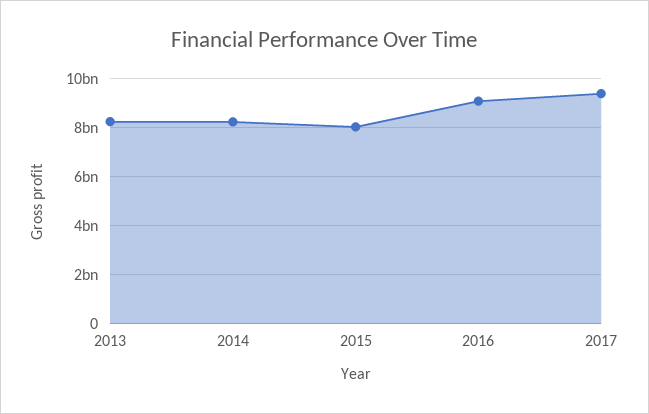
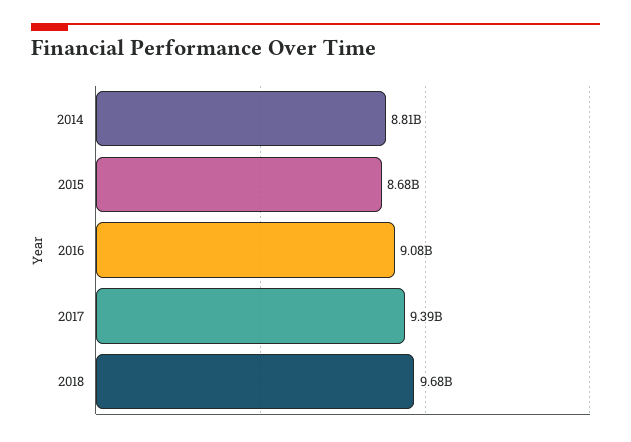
2013: 8250000000 -> none
2014: 8250000000 -> 8810000000
2015: 8000000000 -> 8680000000
2018: none -> 9680000000

